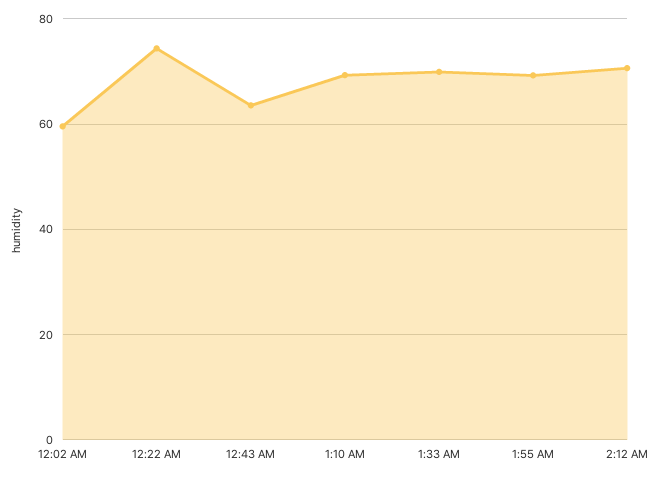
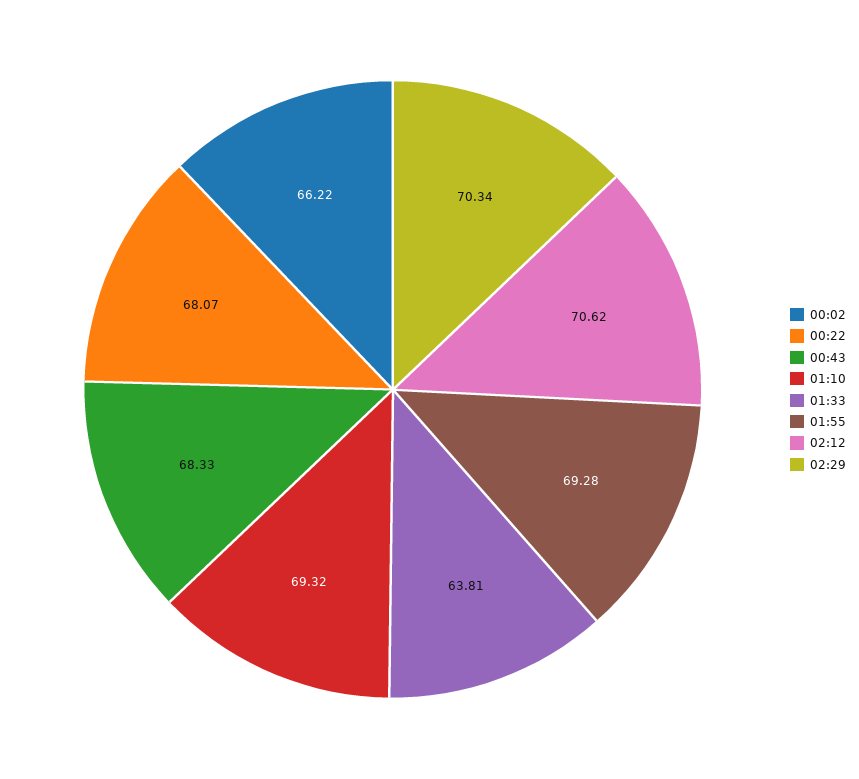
12:02 AM: 60 -> 66.22
12:22 AM: 74 -> 68.07
12:43 AM: 64 -> 68.33
1:33 AM: 70 -> 63.81
02:29: none -> 70.34

